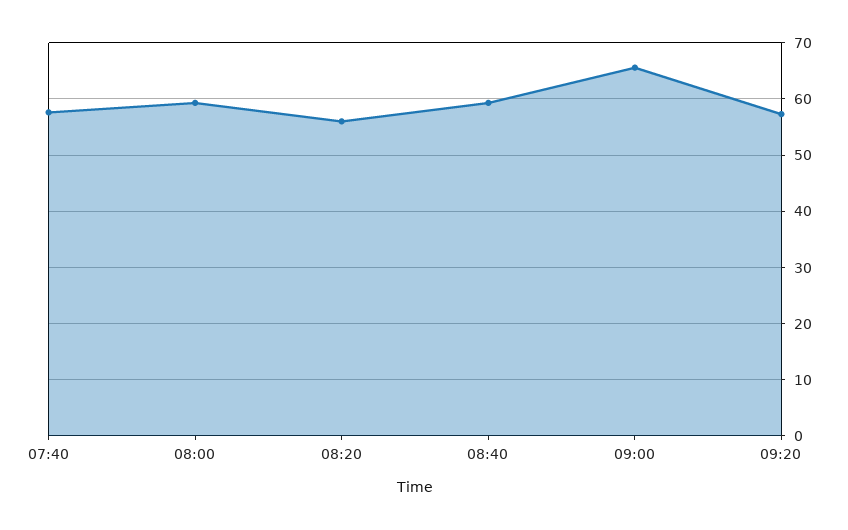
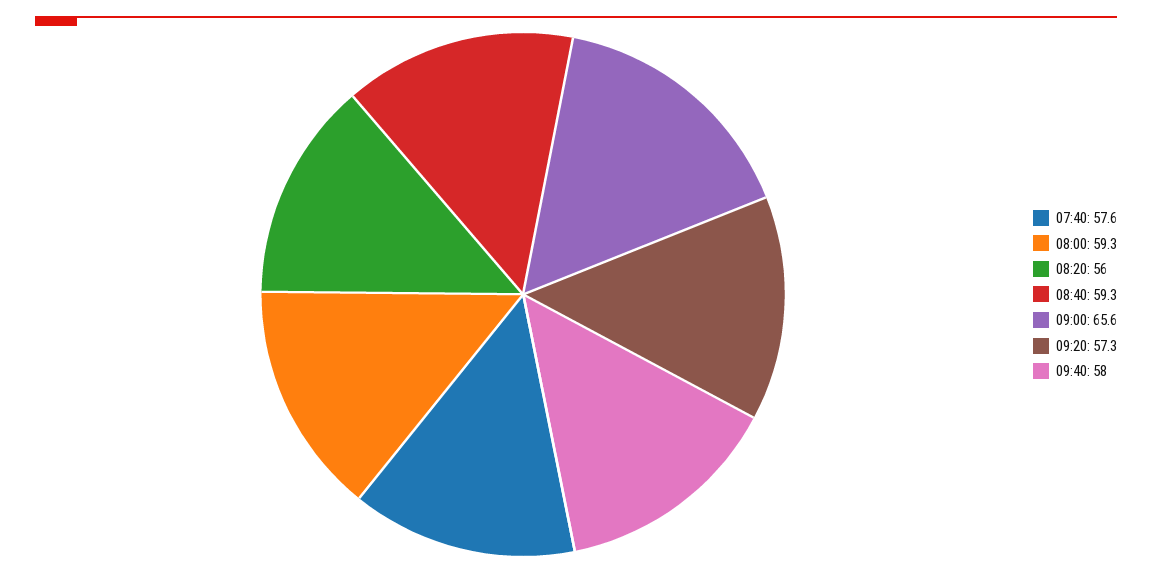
09:40: none -> 58

